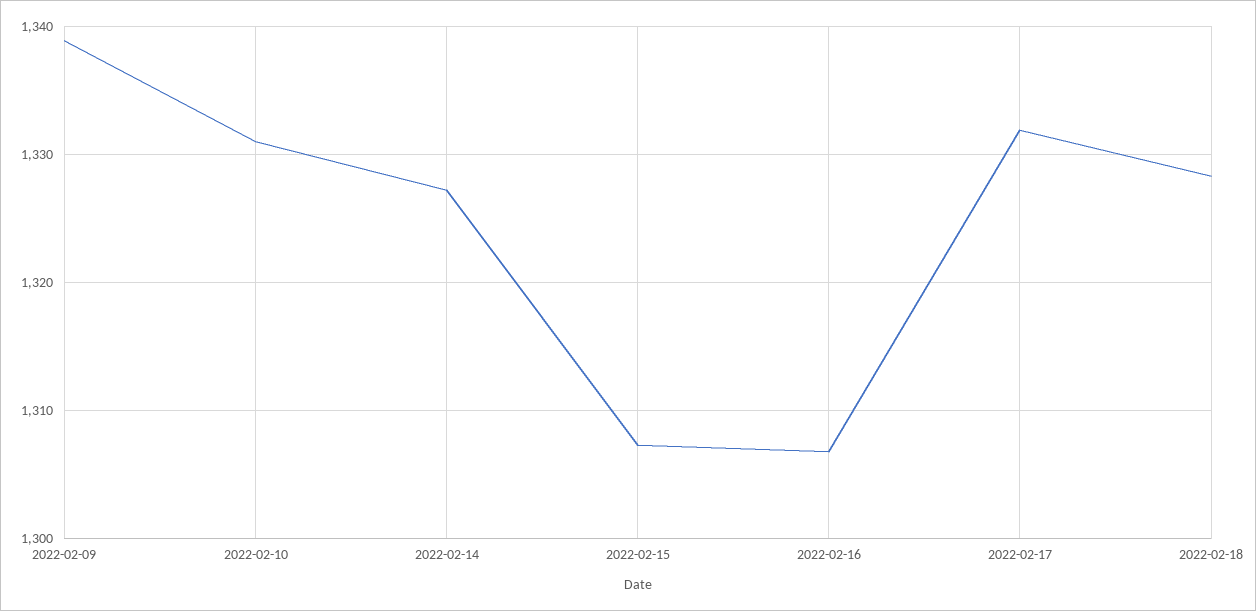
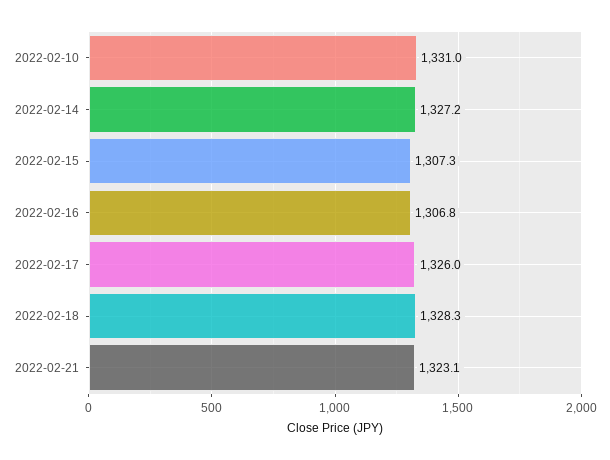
2022-02-09: 1339 -> none
2022-02-17: 1332 -> 1326
2022-02-21: none -> 1323.1

